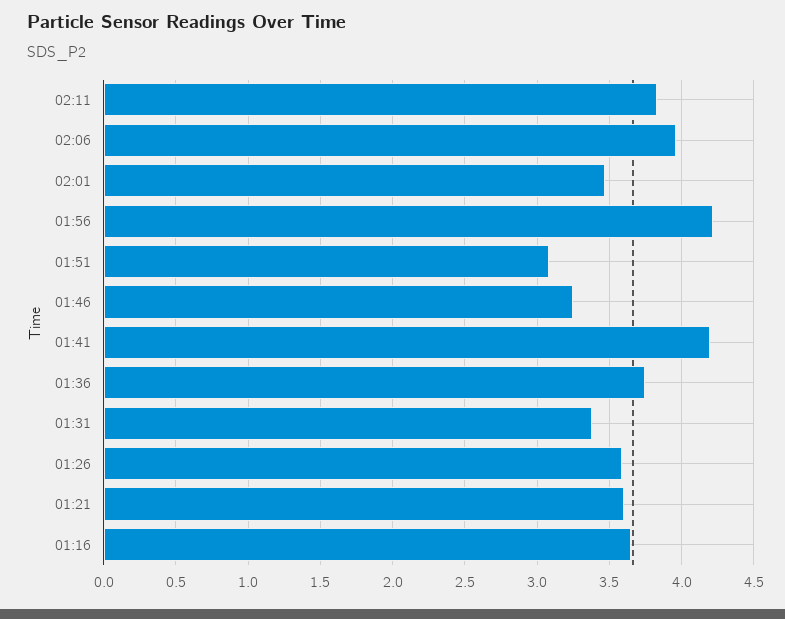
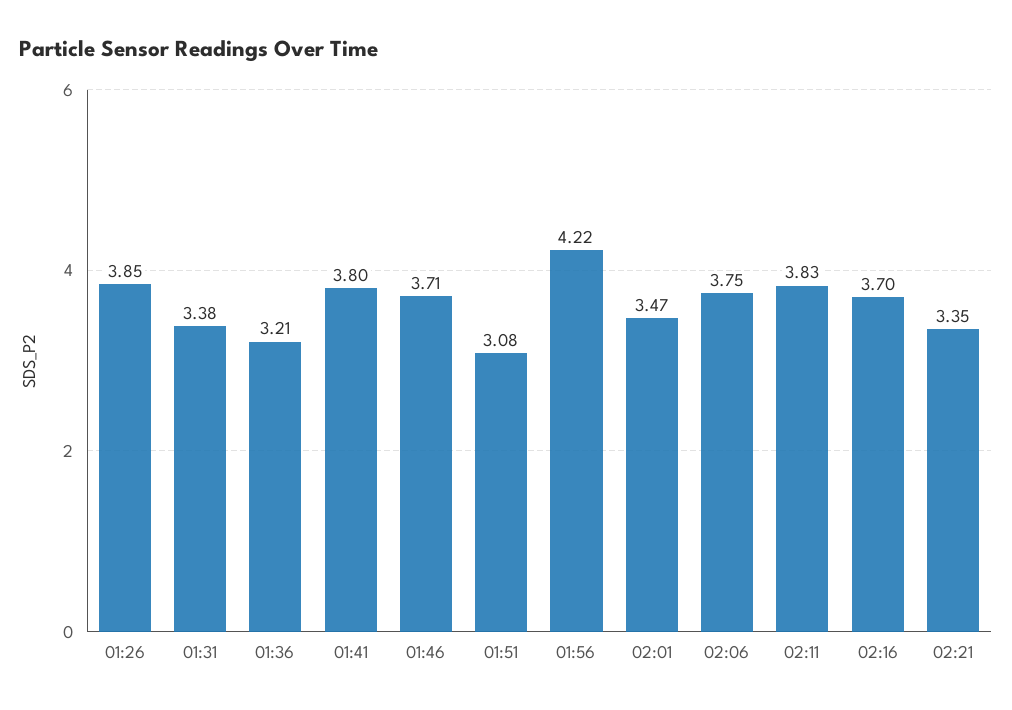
02:06: 3.95 -> 3.75
01:46: 3.25 -> 3.71
01:41: 4.2 -> 3.8
01:36: 3.75 -> 3.21
01:26: 3.6 -> 3.85
01:21: 3.6 -> none
01:16: 3.65 -> none
02:16: none -> 3.7
02:21: none -> 3.35

